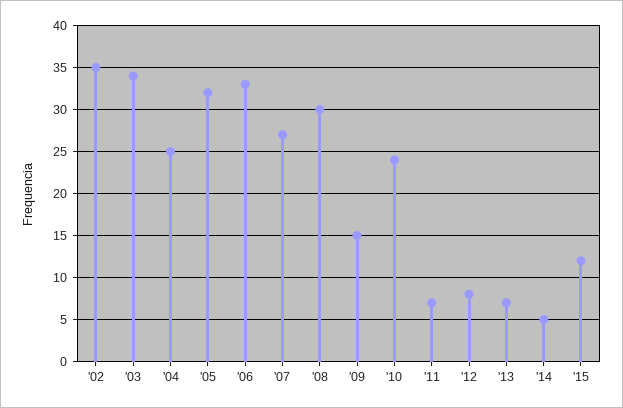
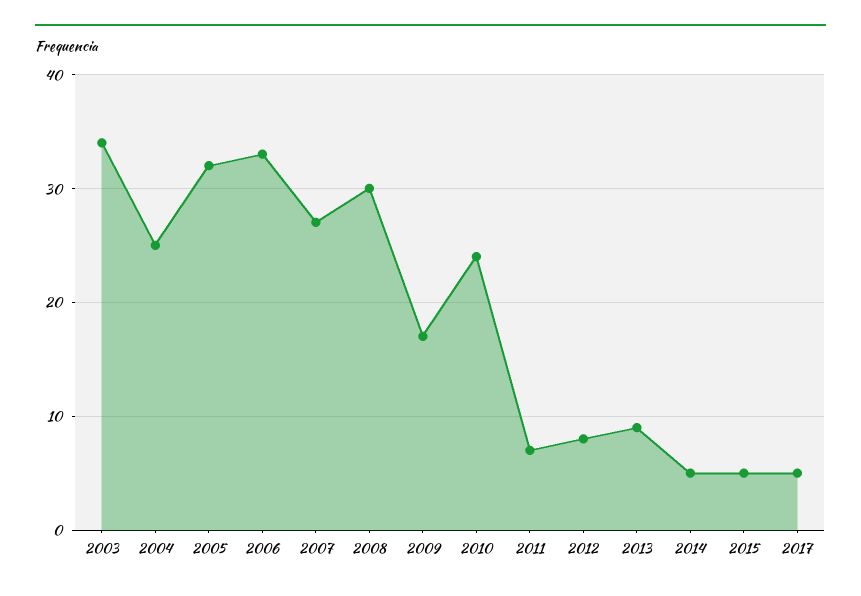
'02: 35 -> none
'09: 15 -> 17
'13: 7 -> 9
'15: 12 -> 5
2017: none -> 5

